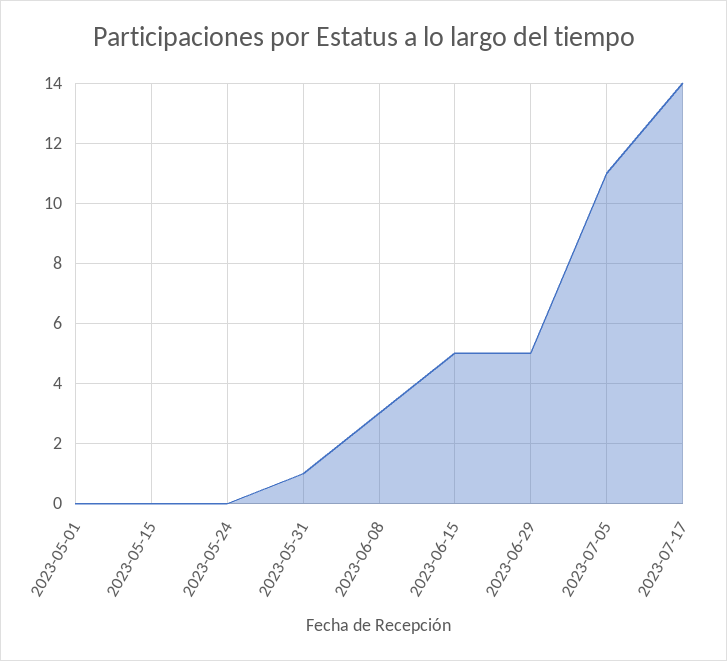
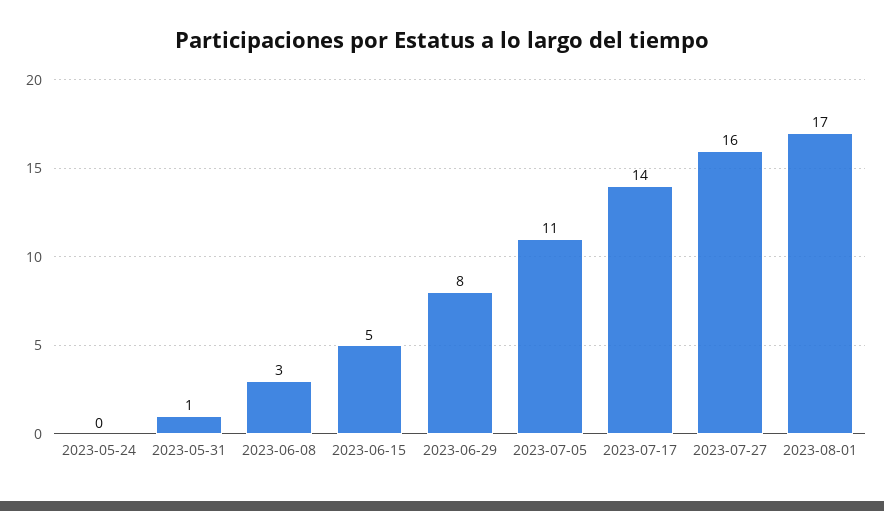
2023-05-01: 0 -> none
2023-05-15: 0 -> none
2023-06-29: 5 -> 8
2023-07-27: none -> 16
2023-08-01: none -> 17

